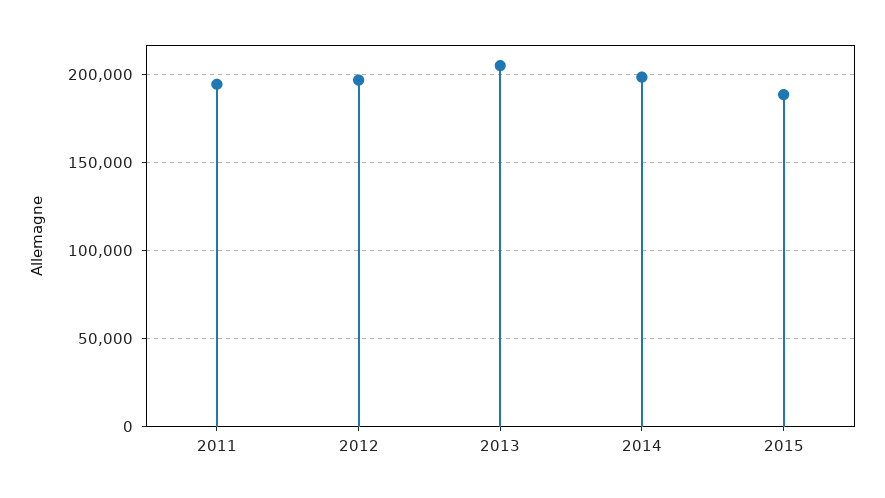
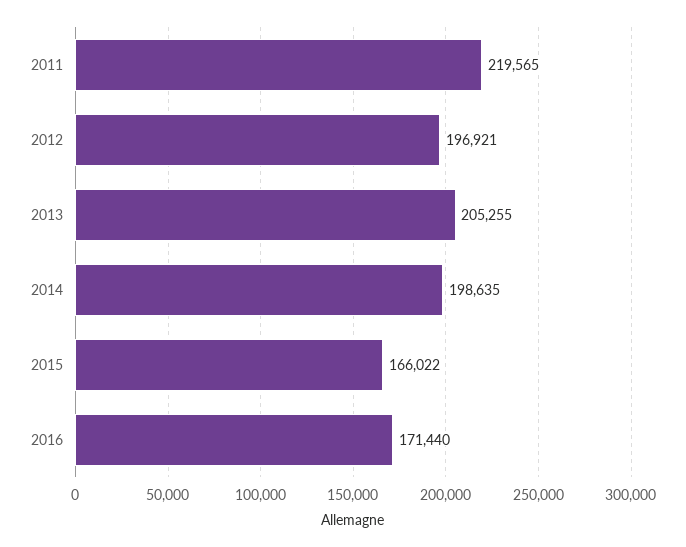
2011: 195000 -> 219565
2015: 190000 -> 166022
2016: none -> 171440

